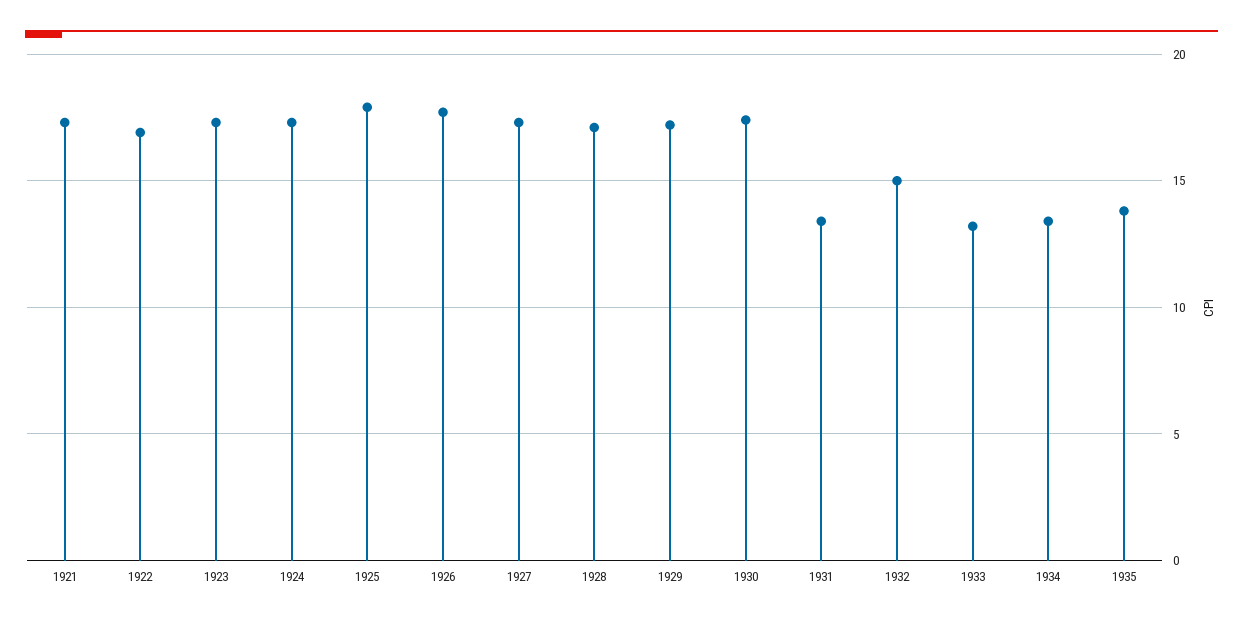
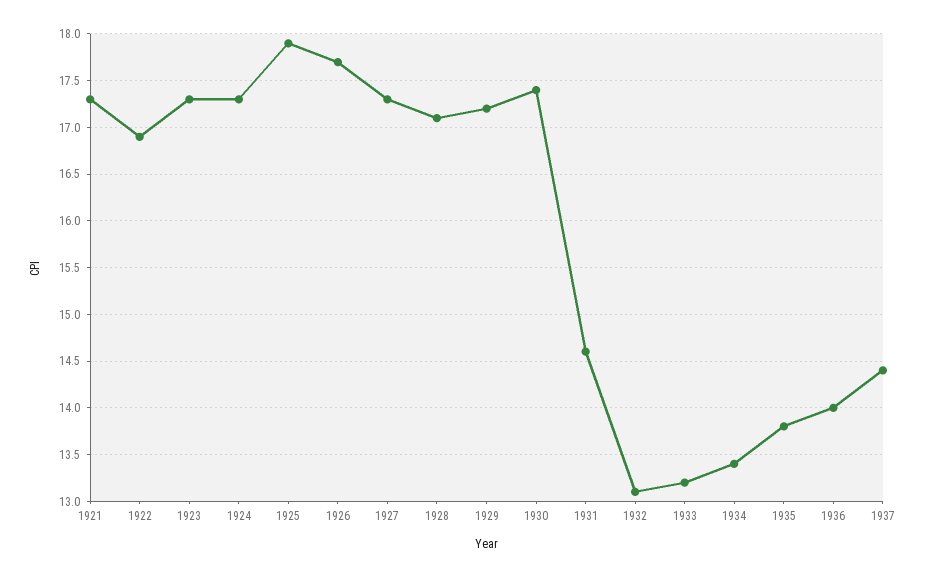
1931: 13.5 -> 14.6
1932: 15 -> 13.1
1936: none -> 14
1937: none -> 14.4

